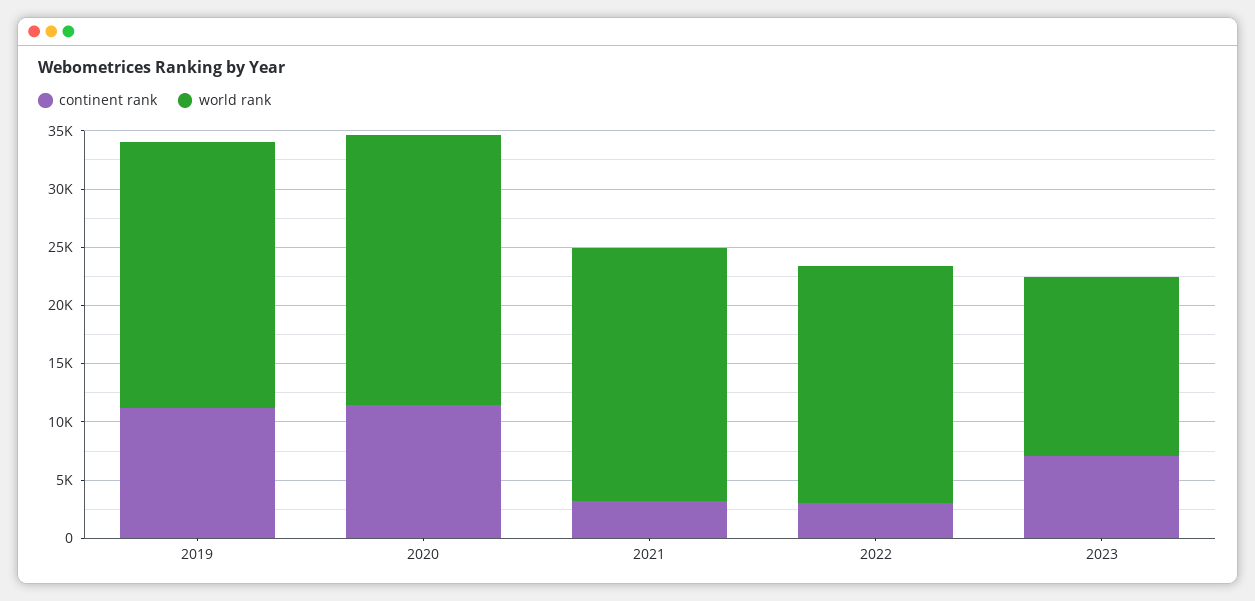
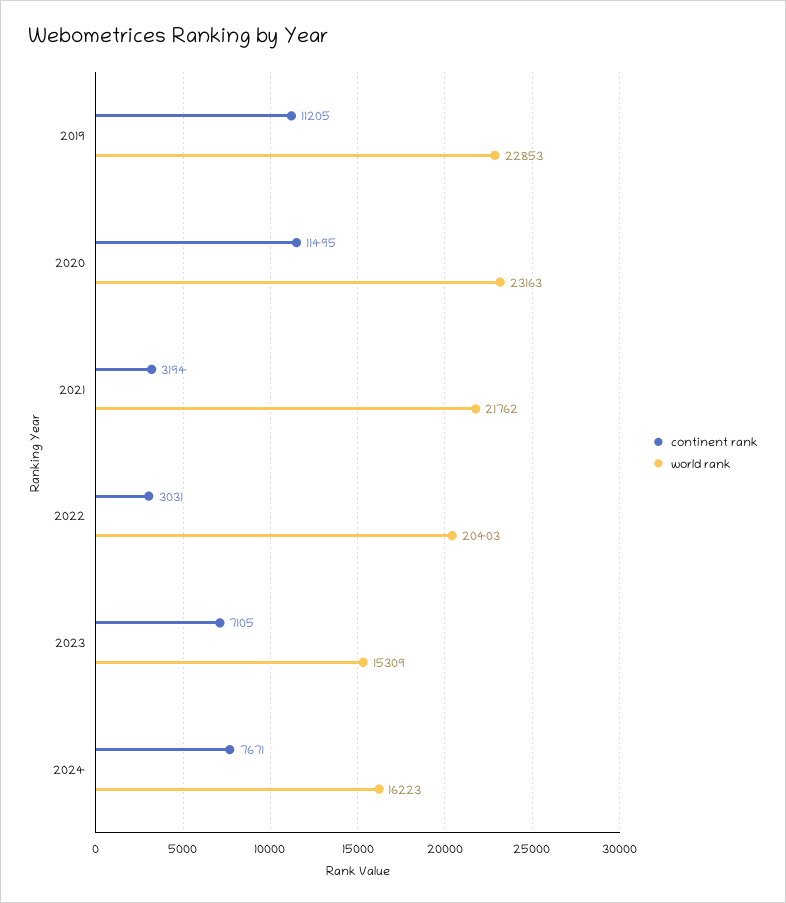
continent rank, 2024: none -> 7671
world rank, 2024: none -> 16223

